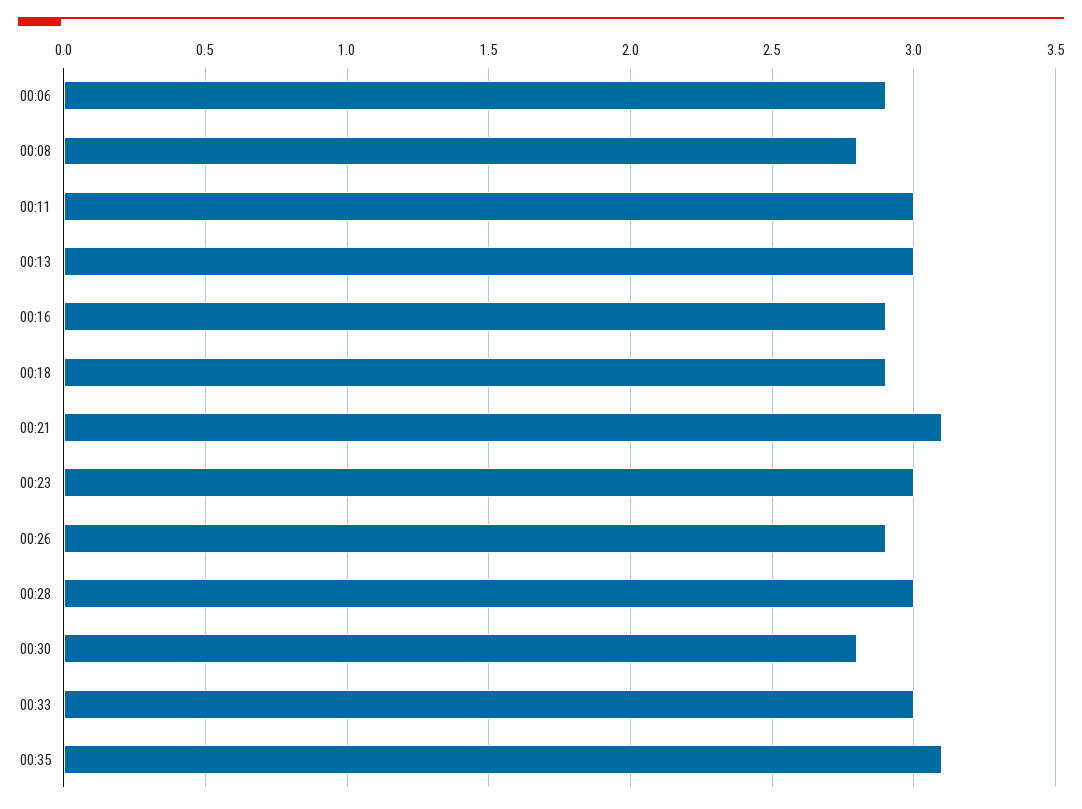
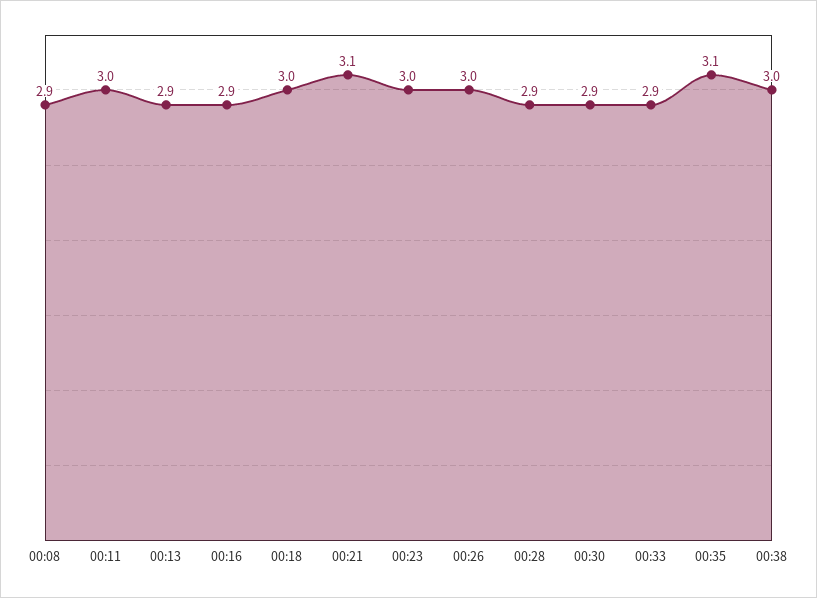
00:06: 2.9 -> none
00:08: 2.8 -> 2.9
00:13: 3 -> 2.9
00:18: 2.9 -> 3
00:26: 2.9 -> 3
00:28: 3 -> 2.9
00:30: 2.8 -> 2.9
00:33: 3 -> 2.9
00:38: none -> 3

